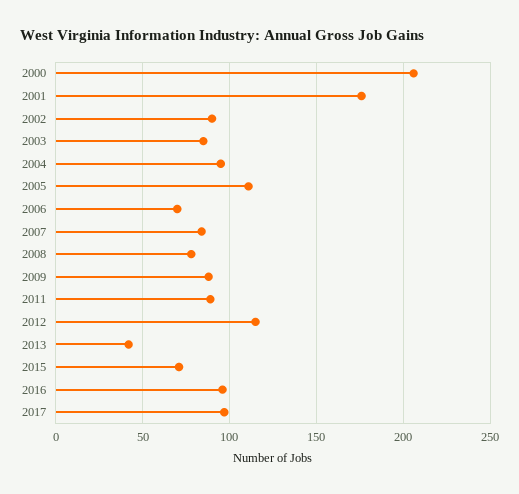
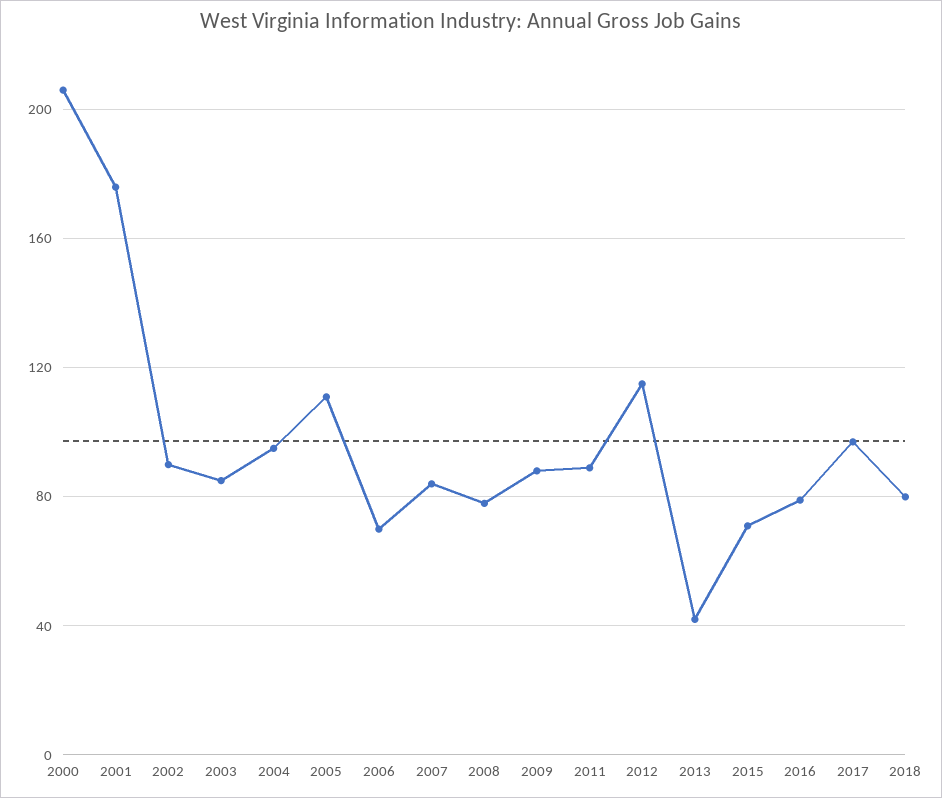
2016: 95 -> 80
2018: none -> 80

